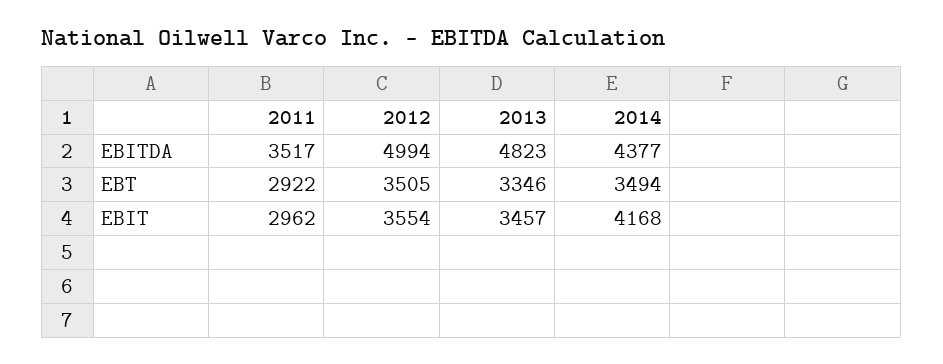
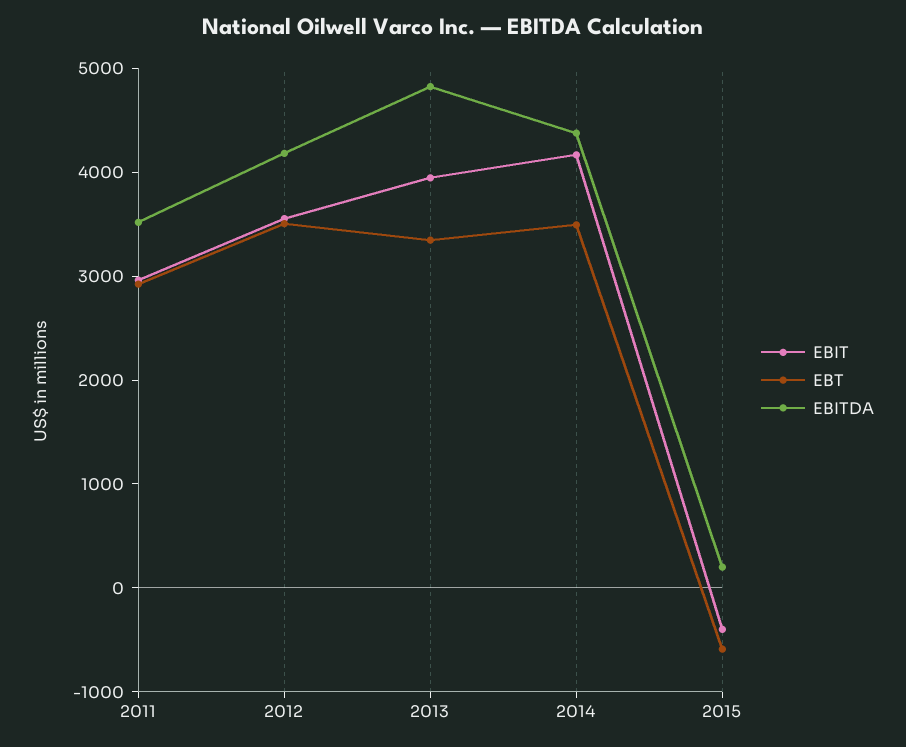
EBITDA, 2012: 4994 -> 4200
EBIT, 2013: 3457 -> 4000
EBIT, 2015: none -> -400
EBT, 2015: none -> -600
EBITDA, 2015: none -> 200

